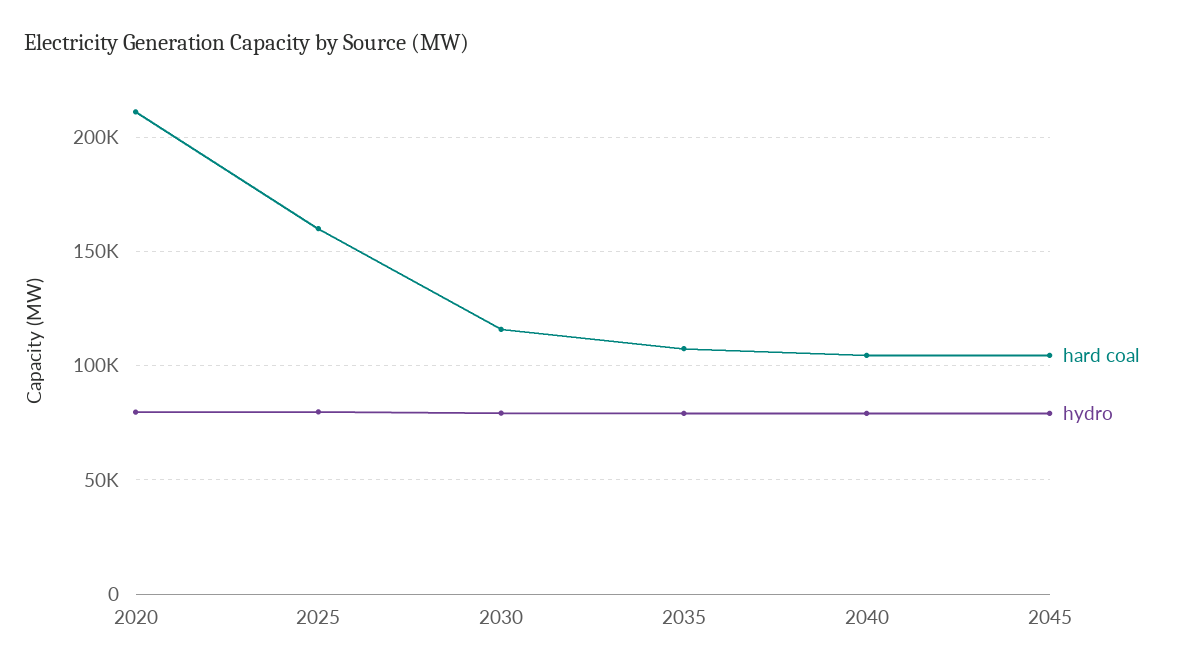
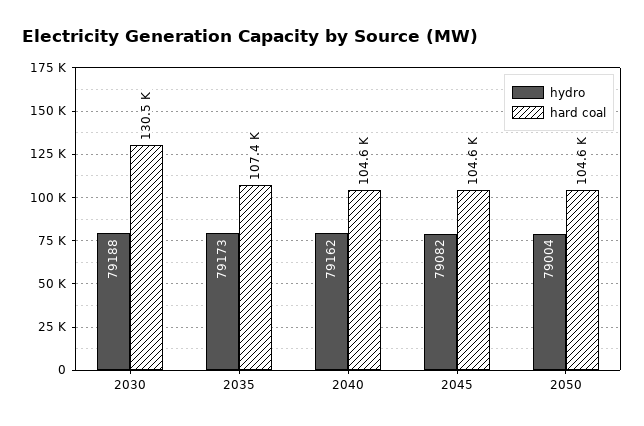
hard coal, 2020: 210000 -> none
hydro, 2020: 80000 -> none
hard coal, 2025: 160000 -> none
hydro, 2025: 80000 -> none
hard coal, 2030: 115000 -> 130500
hydro, 2050: none -> 79004
hard coal, 2050: none -> 104600

